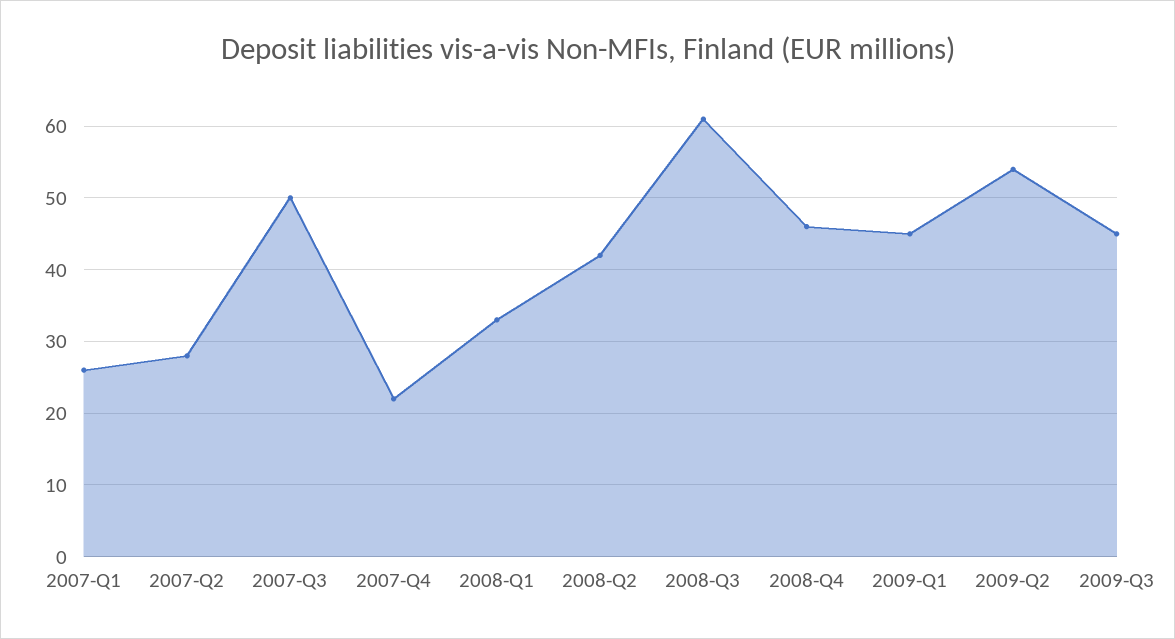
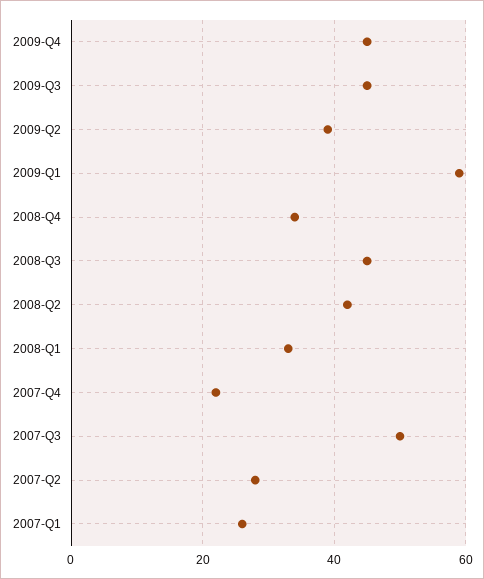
2008-Q3: 61 -> 45
2008-Q4: 46 -> 35
2009-Q1: 45 -> 60
2009-Q2: 54 -> 40
2009-Q4: none -> 45

